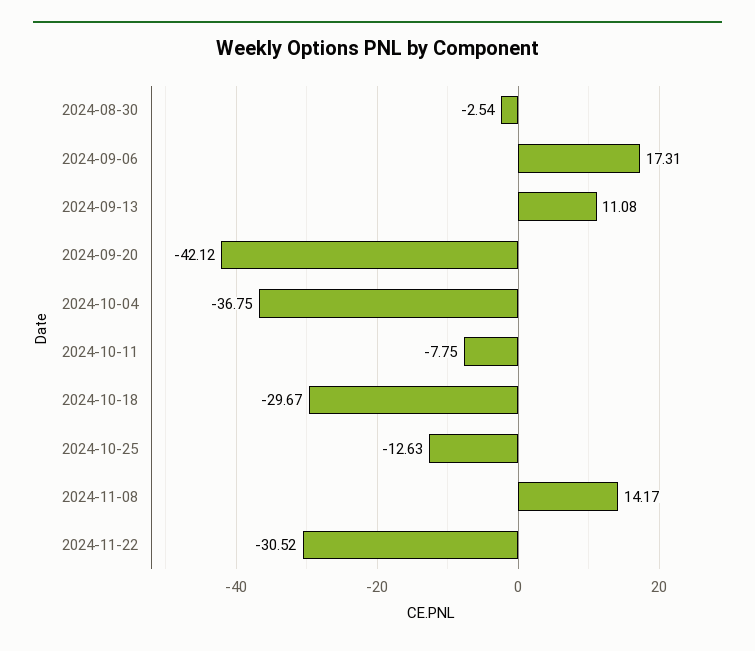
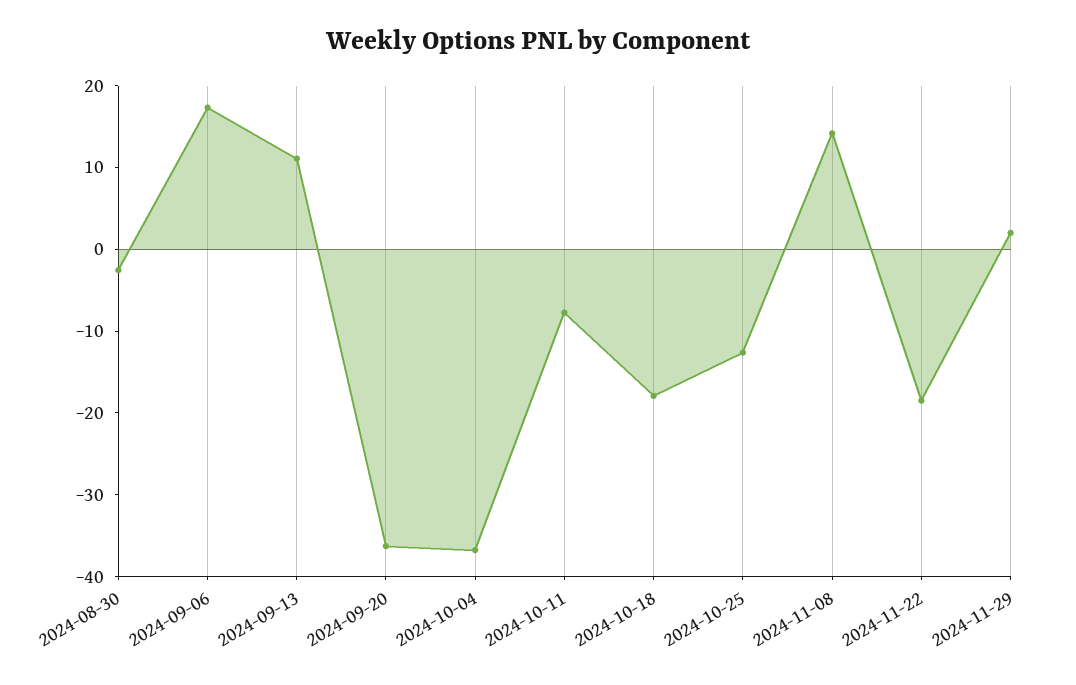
2024-09-20: -42.12 -> -36
2024-10-18: -29.67 -> -18
2024-11-22: -30.52 -> -18
2024-11-29: none -> 2

